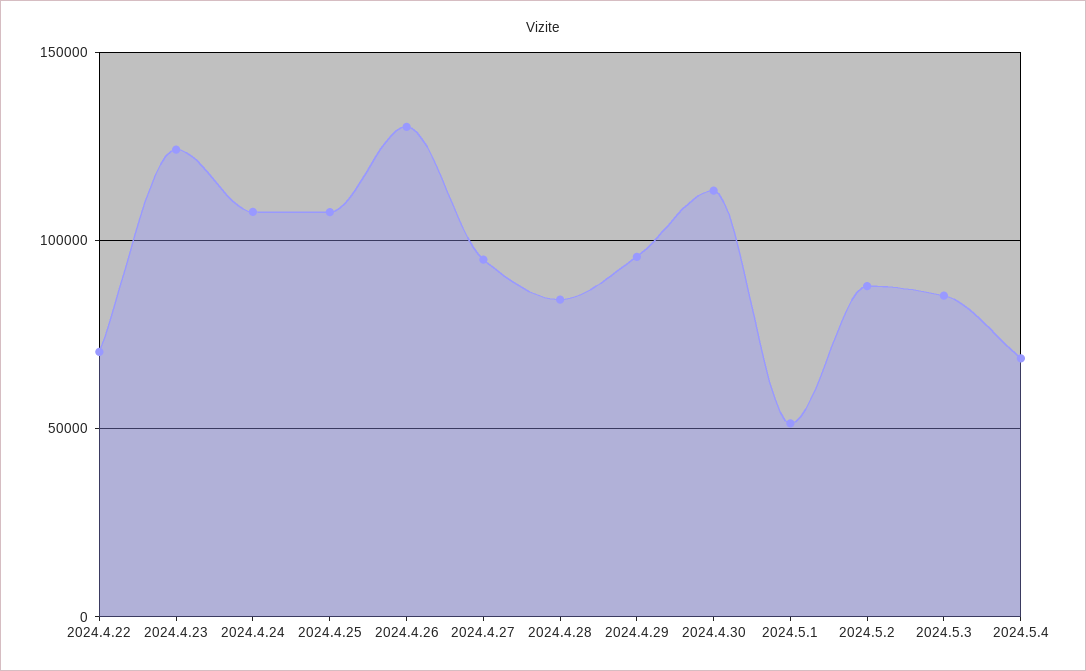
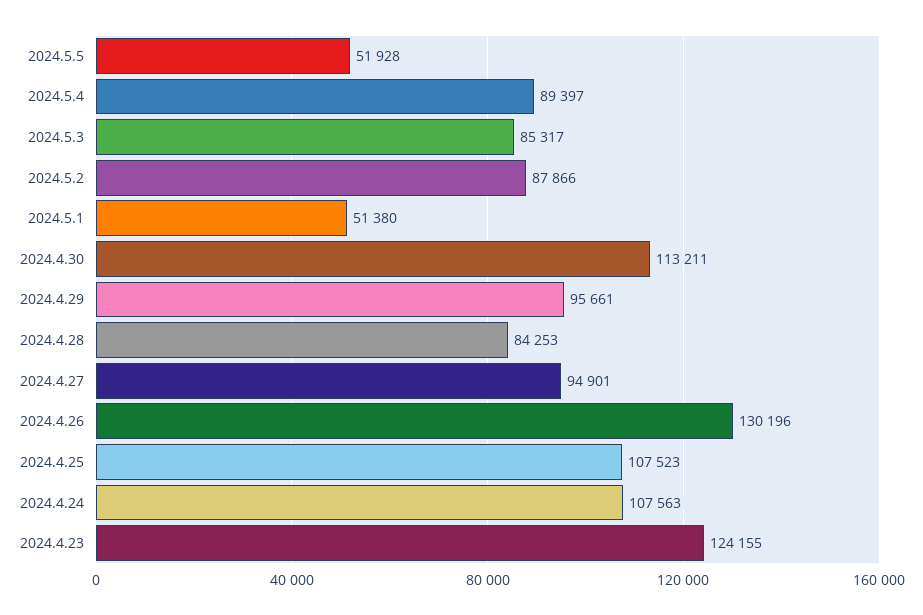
2024.4.22: 70000 -> none
2024.5.4: 70000 -> 89397
2024.5.5: none -> 51928

